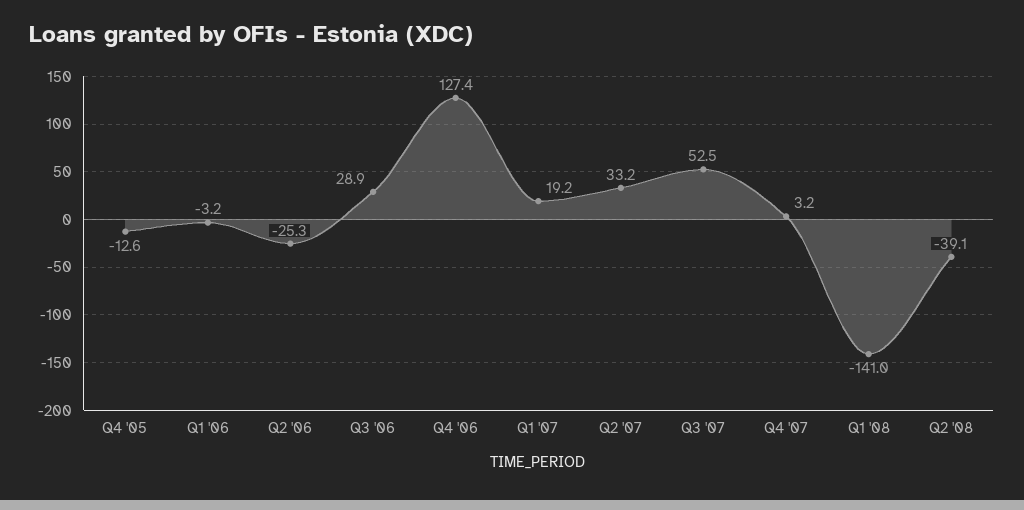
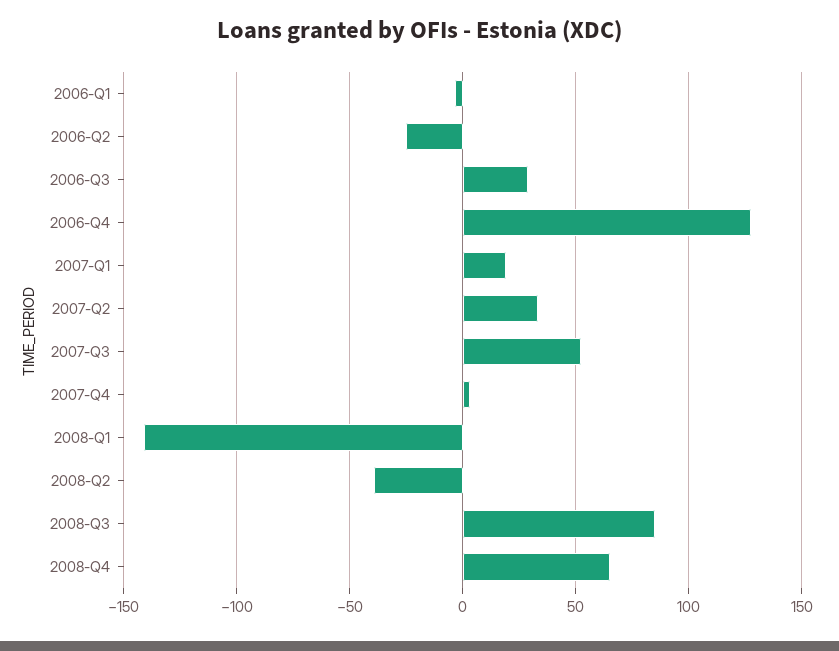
Q4 '05: -12.6 -> none
2008-Q3: none -> 85
2008-Q4: none -> 65

